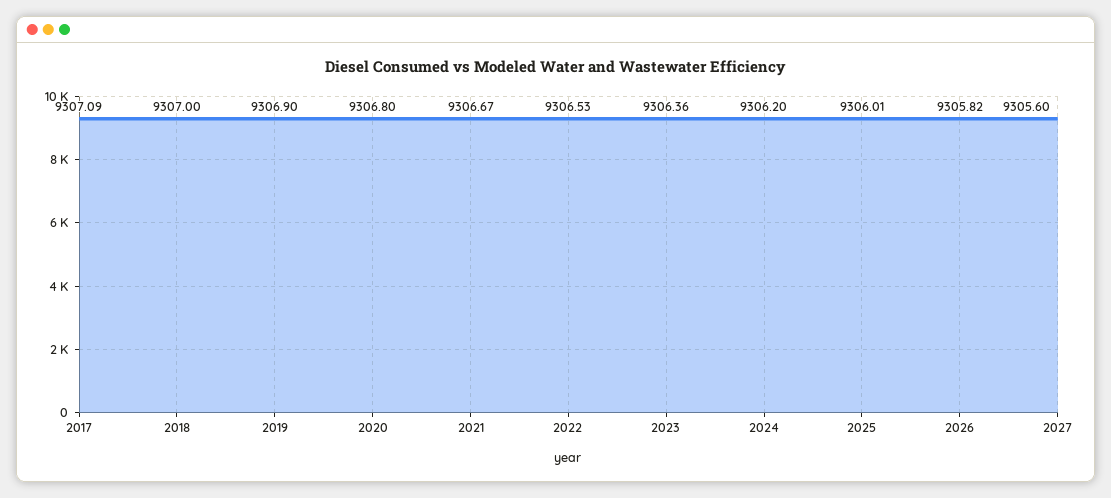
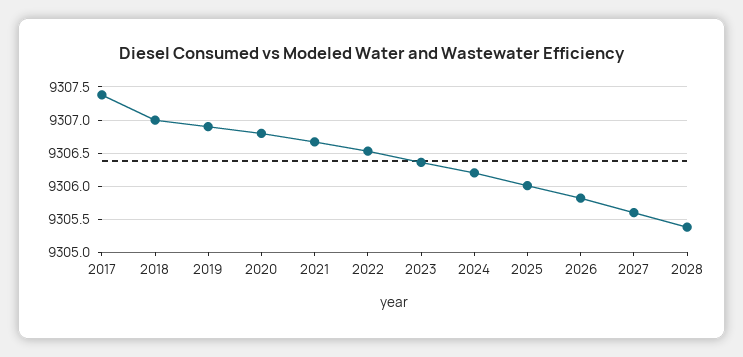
2017: 9307.09 -> 9307.4
2028: none -> 9305.4

